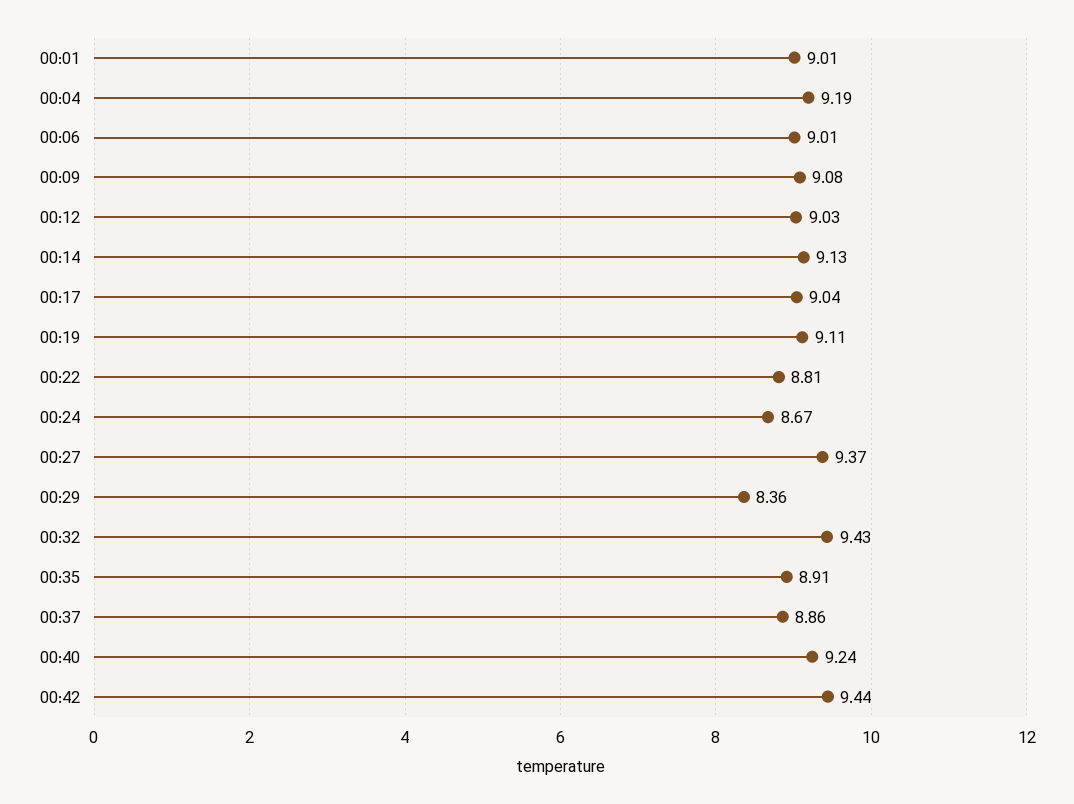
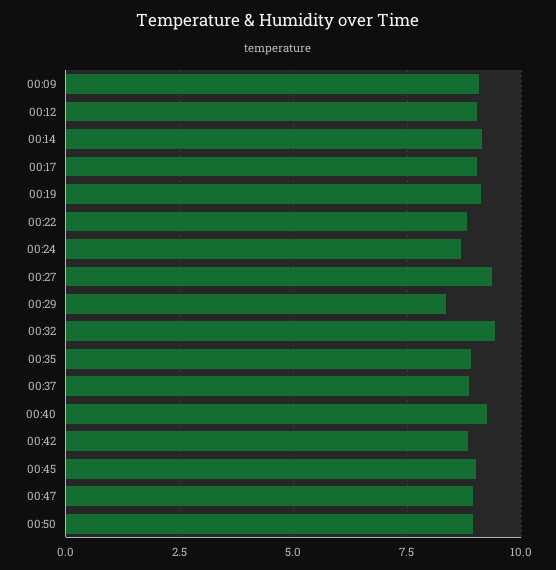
00:01: 9.01 -> none
00:04: 9.19 -> none
00:06: 9.01 -> none
00:42: 9.44 -> 8.75
00:45: none -> 9
00:47: none -> 9
00:50: none -> 9

